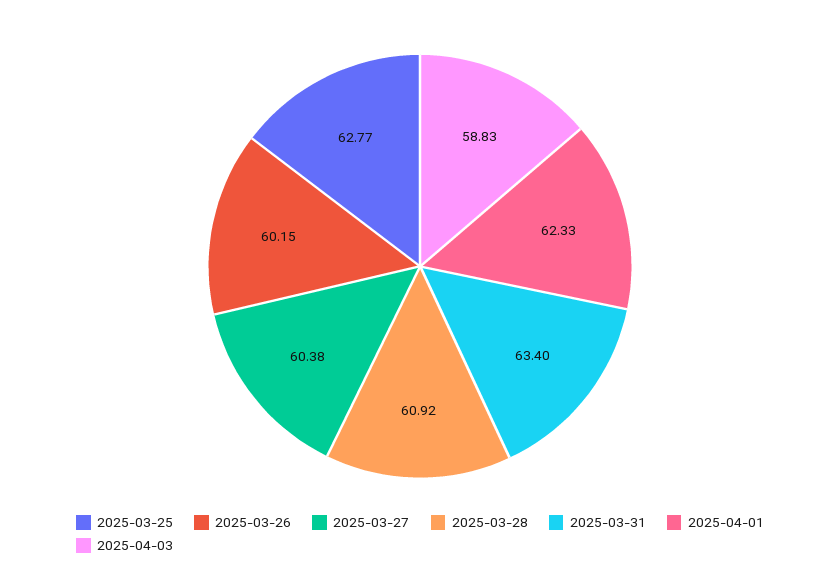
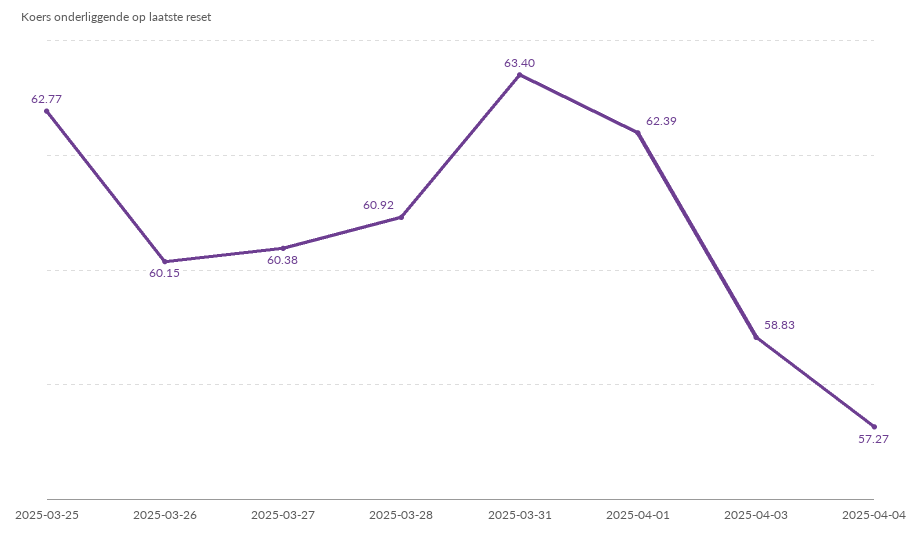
2025-04-01: 62.33 -> 62.39
2025-04-04: none -> 57.27

